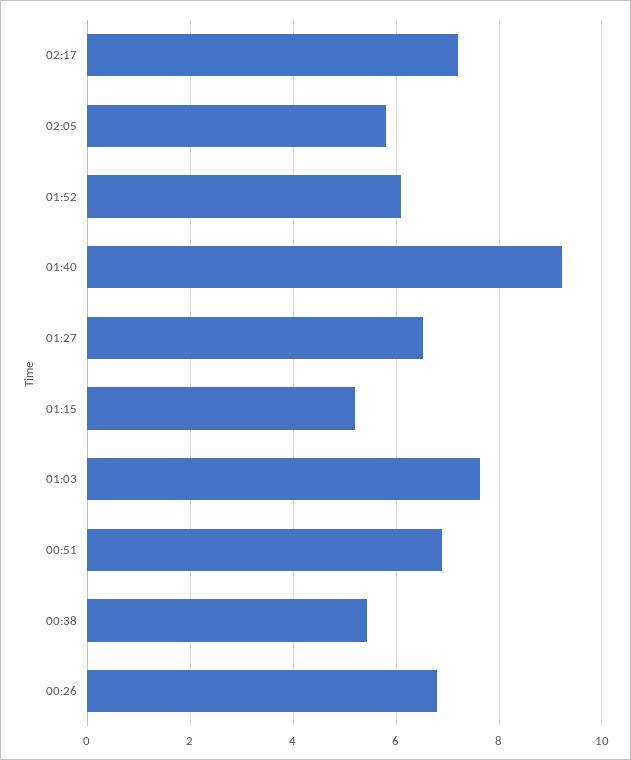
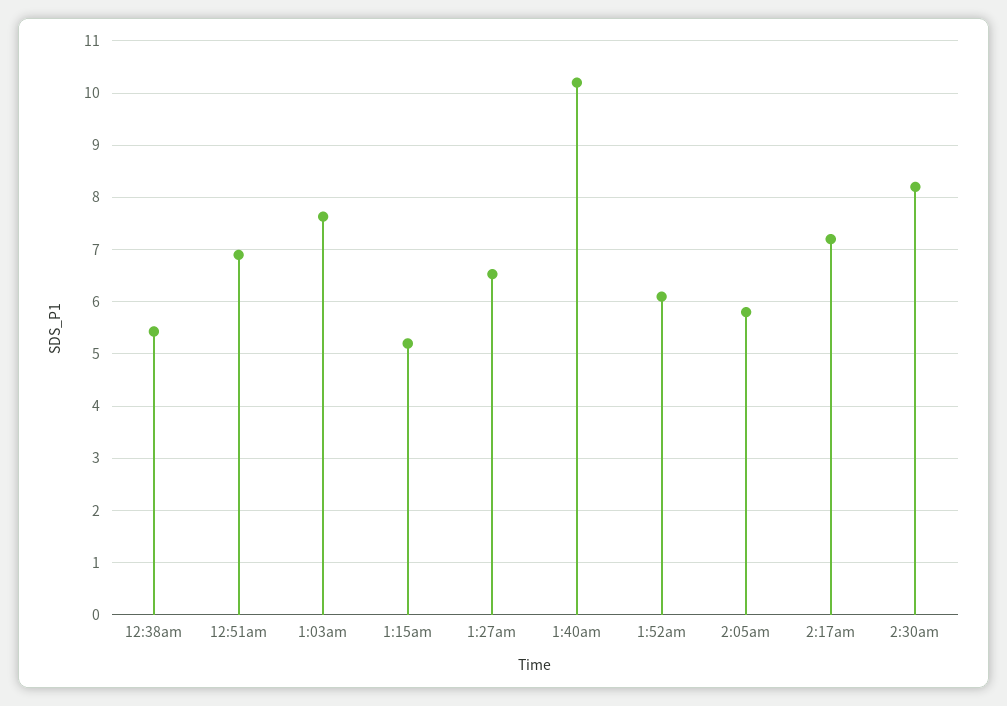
01:40: 9.2 -> 10.2
00:26: 6.8 -> none
2:30am: none -> 8.2

